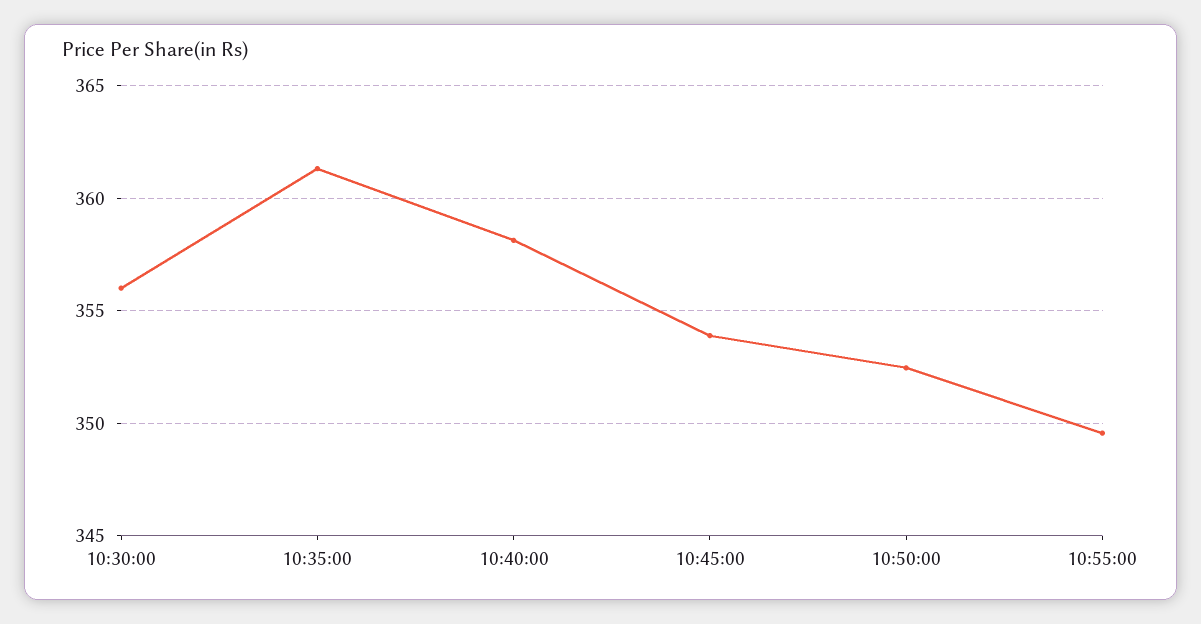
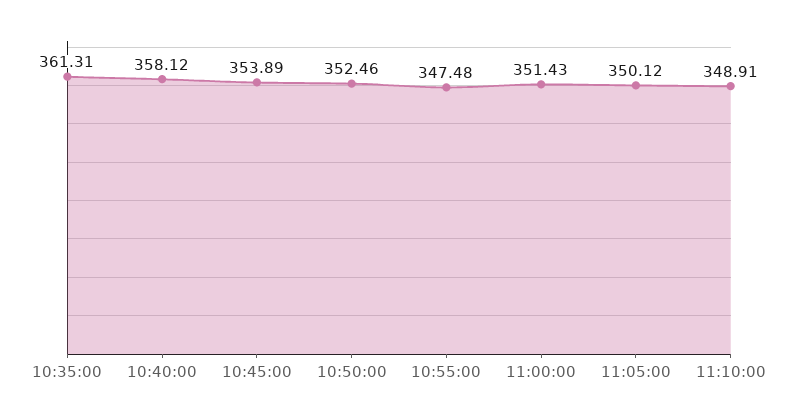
10:30:00: 356 -> none
10:55:00: 349.5 -> 347.48
11:00:00: none -> 351.43
11:05:00: none -> 350.12
11:10:00: none -> 348.91

